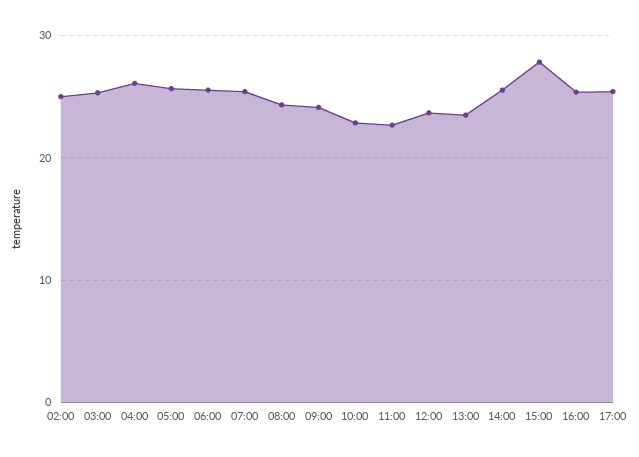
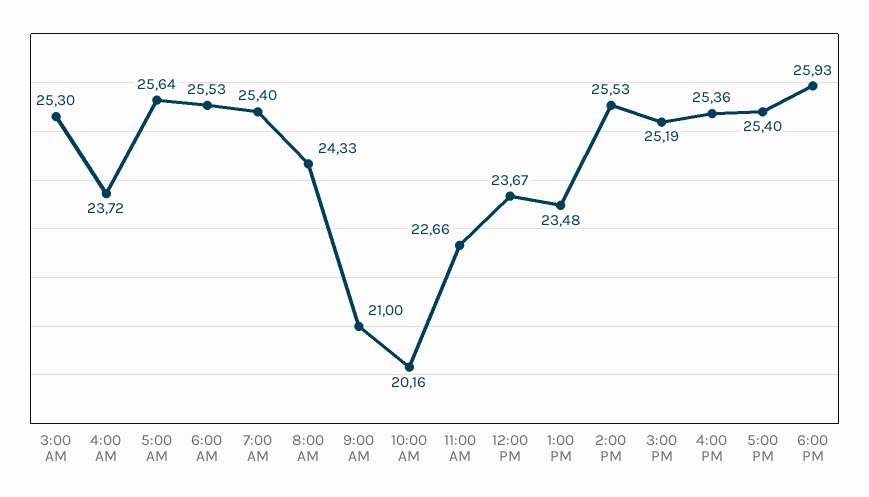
02:00: 25 -> none
04:00: 26 -> 23.72
09:00: 24 -> 21
10:00: 23 -> 20.16
15:00: 28 -> 25.19
6:00 PM: none -> 25.93

